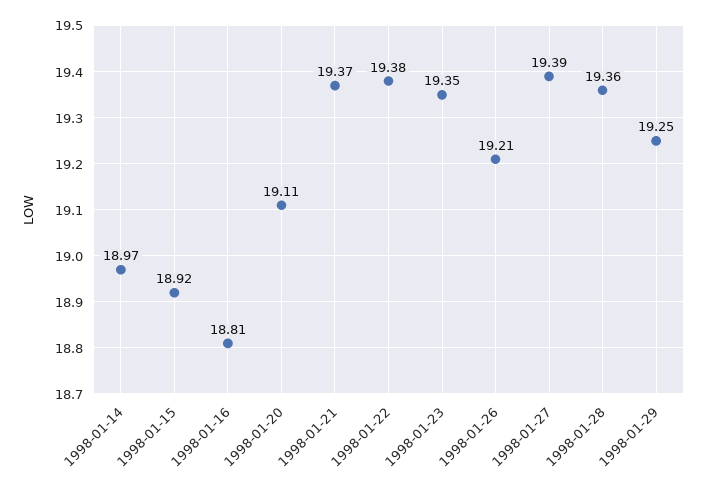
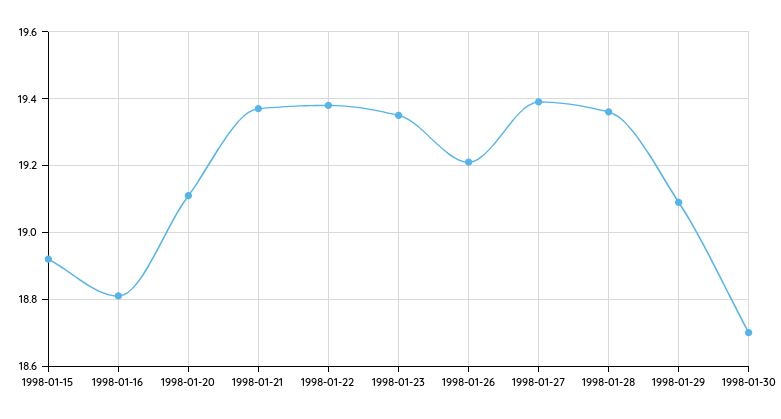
1998-01-14: 18.97 -> none
1998-01-29: 19.25 -> 19.1
1998-01-30: none -> 18.7

